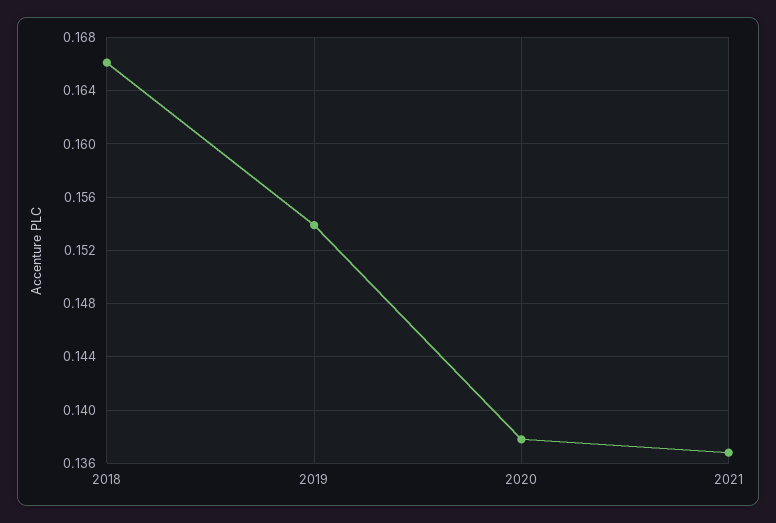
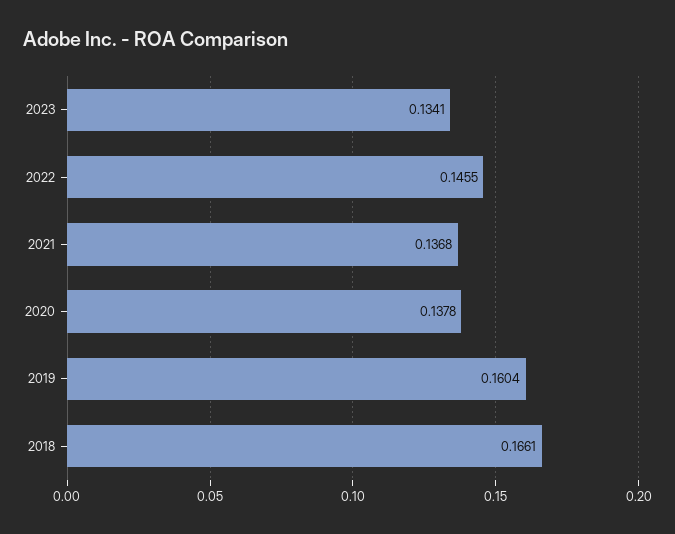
2019: 0.154 -> 0.1604
2023: none -> 0.1341
2022: none -> 0.1455

